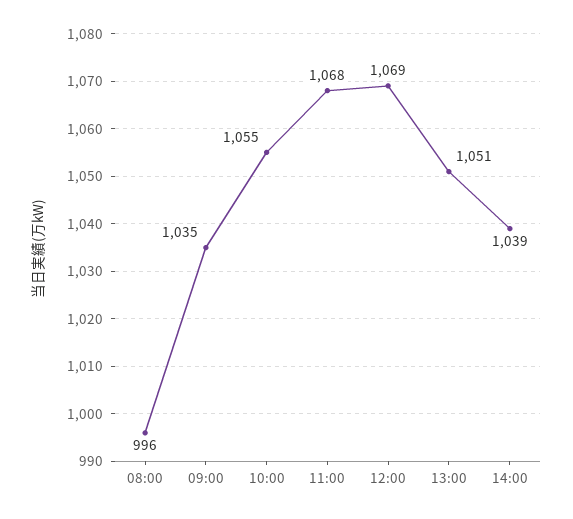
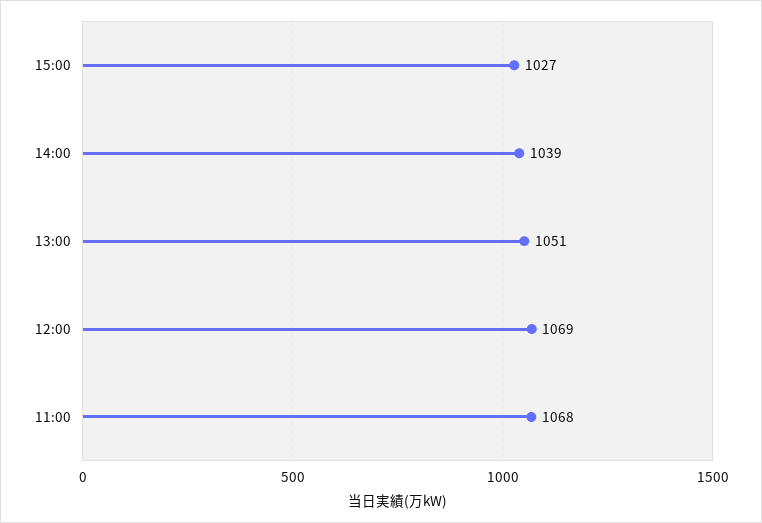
08:00: 996 -> none
09:00: 1035 -> none
10:00: 1055 -> none
15:00: none -> 1027

